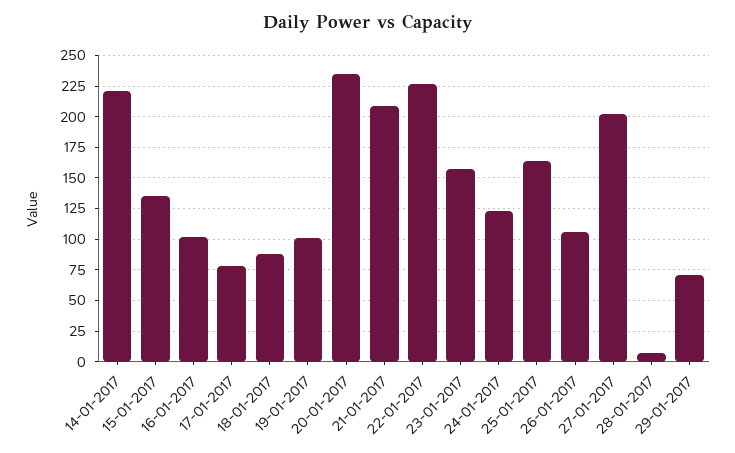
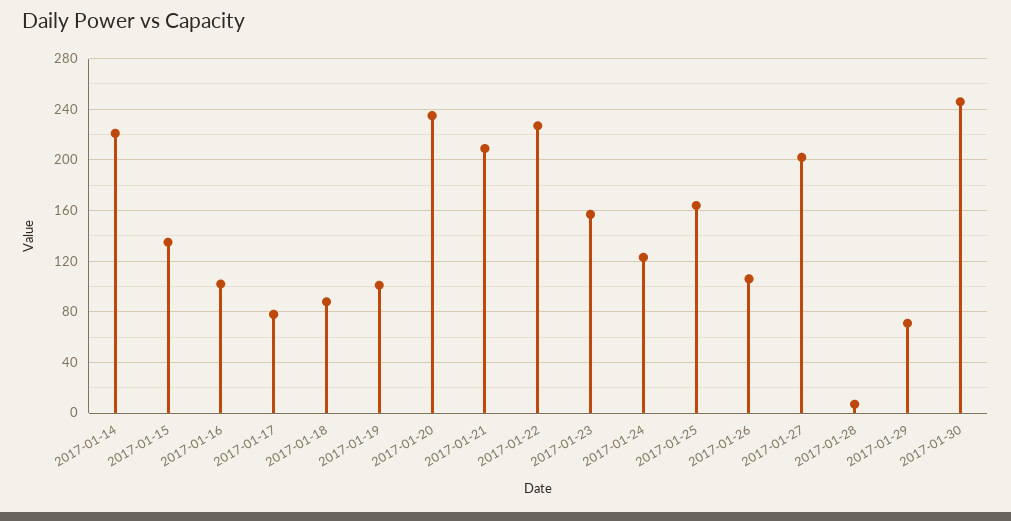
2017-01-30: none -> 245

